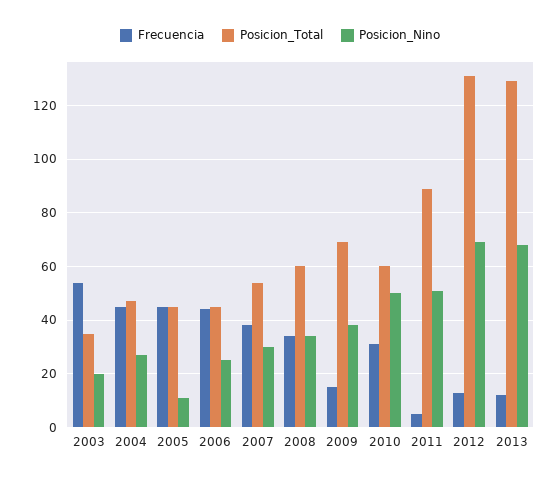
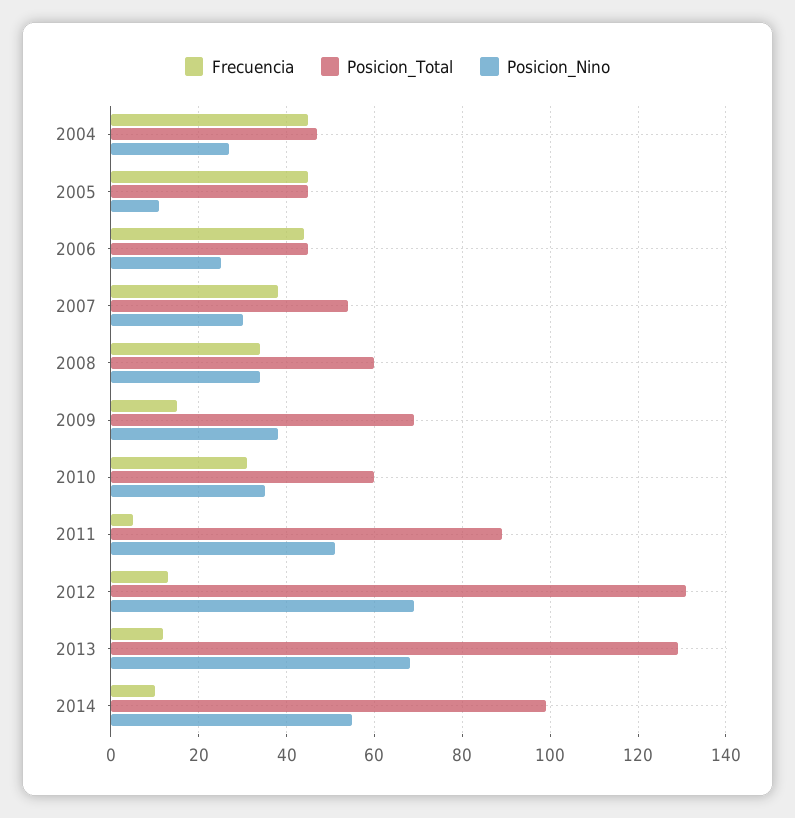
Frecuencia, 2003: 55 -> none
Posicion_Total, 2003: 35 -> none
Posicion_Nino, 2003: 20 -> none
Posicion_Nino, 2010: 50 -> 35
Frecuencia, 2014: none -> 10
Posicion_Total, 2014: none -> 100
Posicion_Nino, 2014: none -> 55

